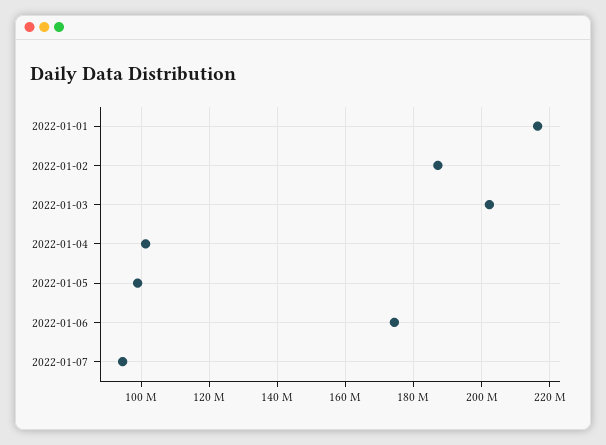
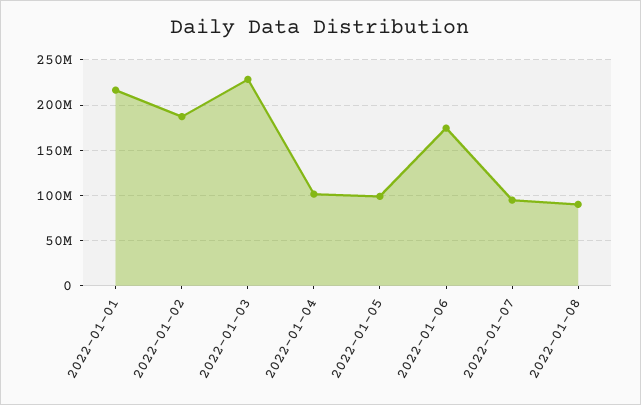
2022-01-03: 202000000 -> 230000000
2022-01-08: none -> 90000000

